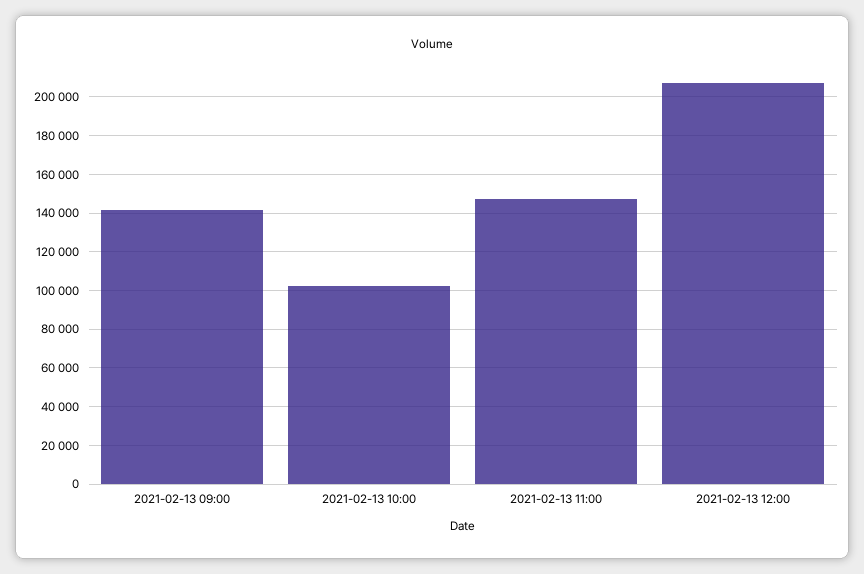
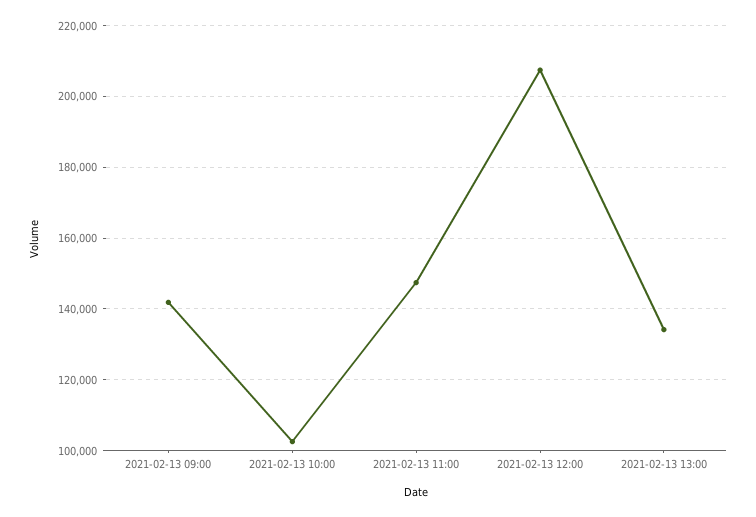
2021-02-13 13:00: none -> 134000

